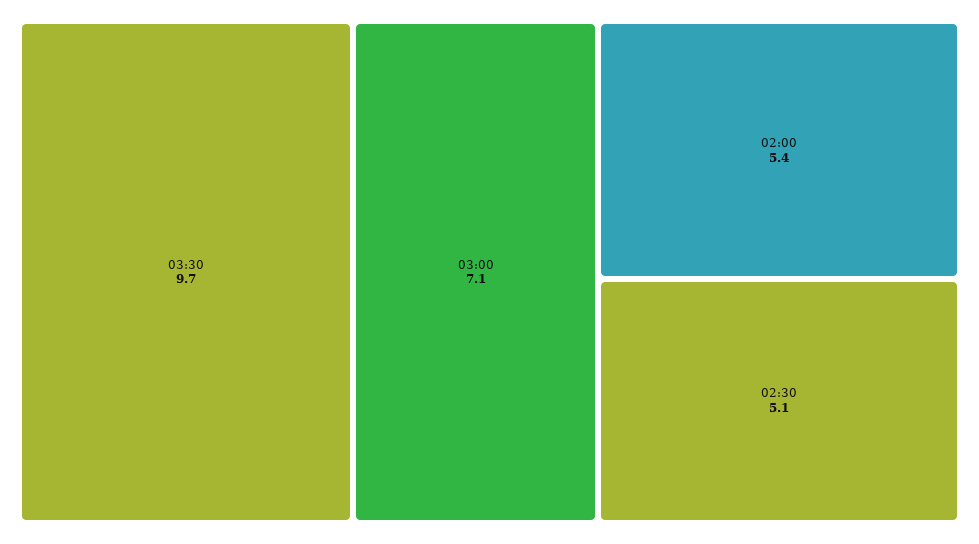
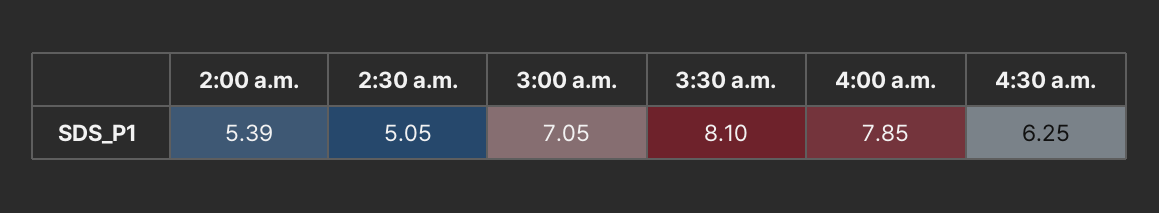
03:30: 9.7 -> 8.1
4:00 a.m.: none -> 7.85
4:30 a.m.: none -> 6.25

